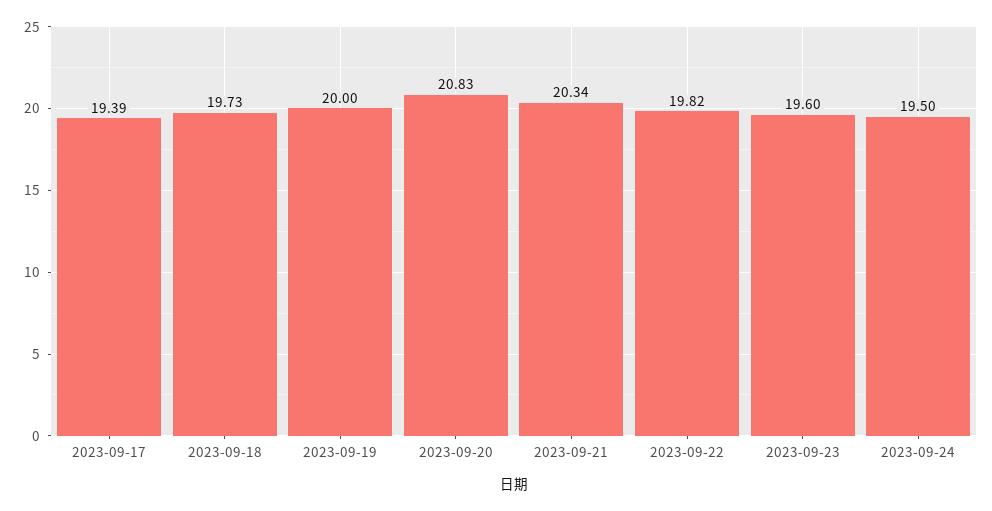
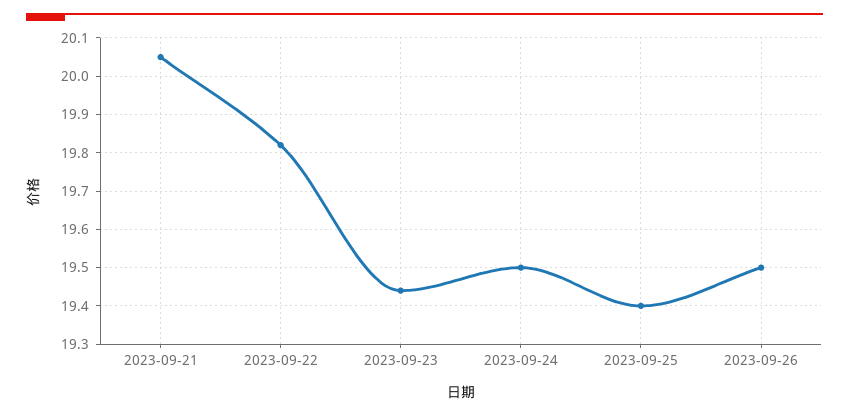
2023-09-17: 19.39 -> none
2023-09-18: 19.73 -> none
2023-09-19: 20 -> none
2023-09-20: 20.83 -> none
2023-09-21: 20.34 -> 20.05
2023-09-23: 19.6 -> 19.45
2023-09-25: none -> 19.4
2023-09-26: none -> 19.5

